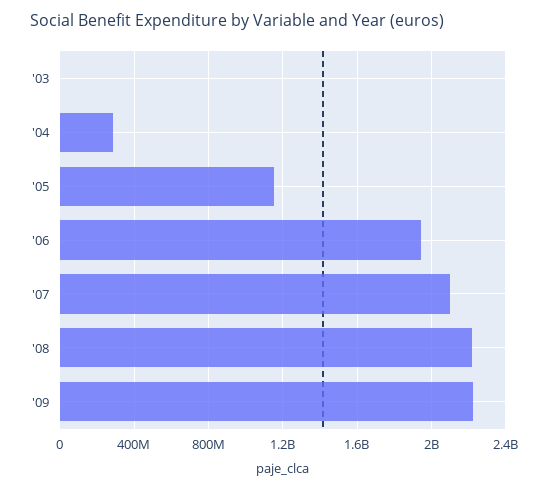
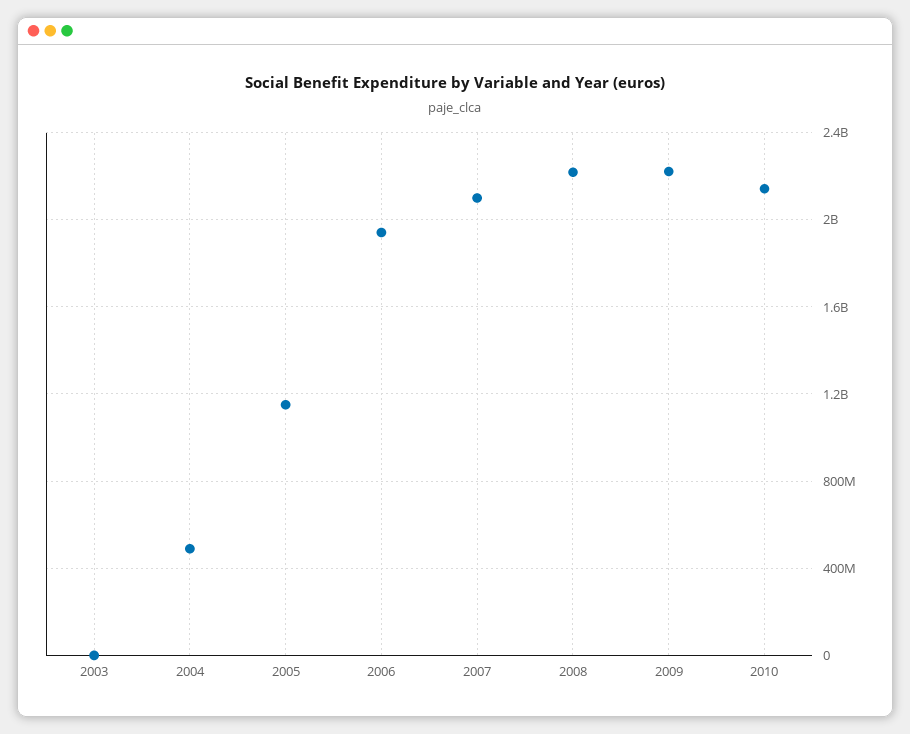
'04: 300000000 -> 500000000
2010: none -> 2150000000

